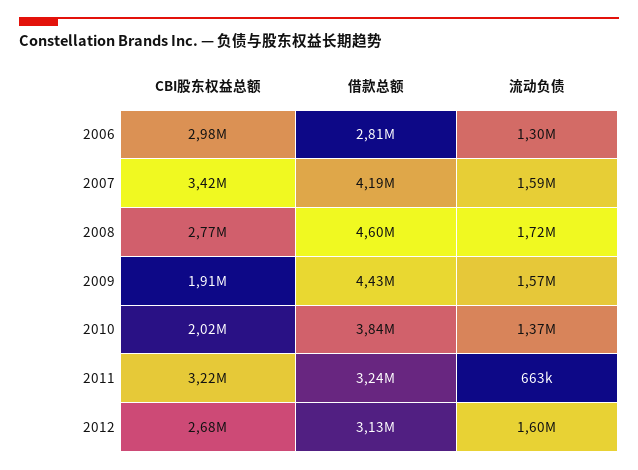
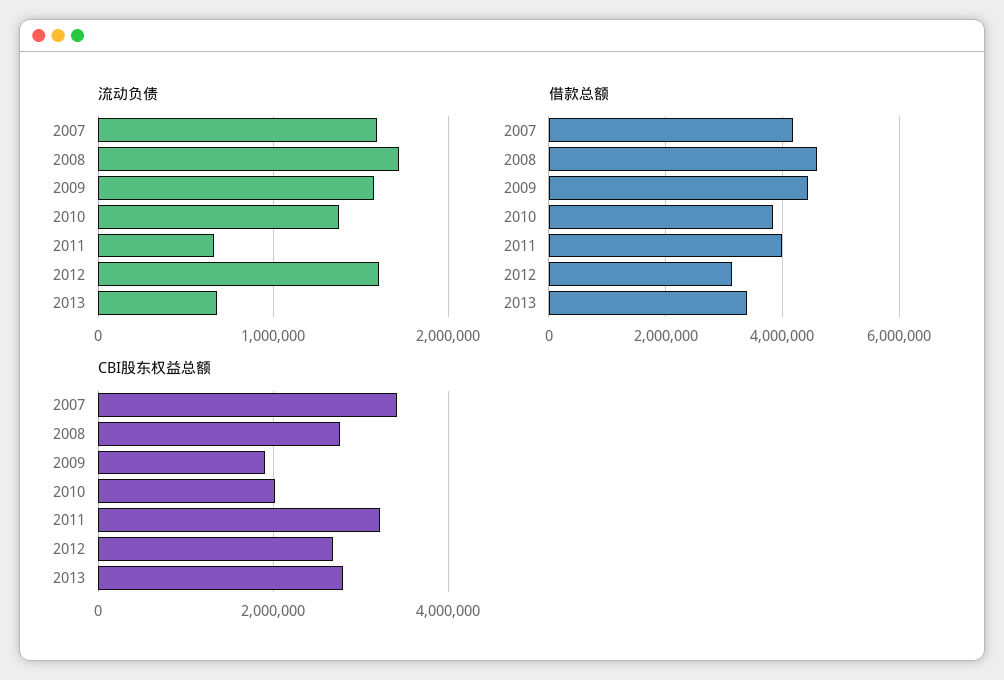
CBI股东权益总额, 2006: 2980000 -> none
借款总额, 2006: 2810000 -> none
流动负债, 2006: 1300000 -> none
借款总额, 2011: 3240000 -> 4000000
流动负债, 2013: none -> 700000
借款总额, 2013: none -> 3400000
CBI股东权益总额, 2013: none -> 2800000

